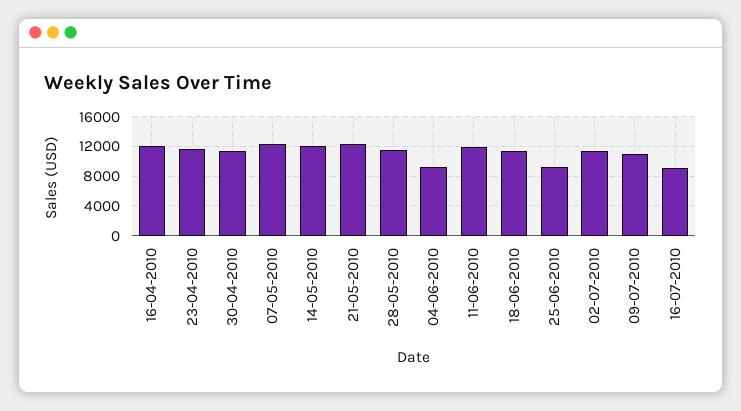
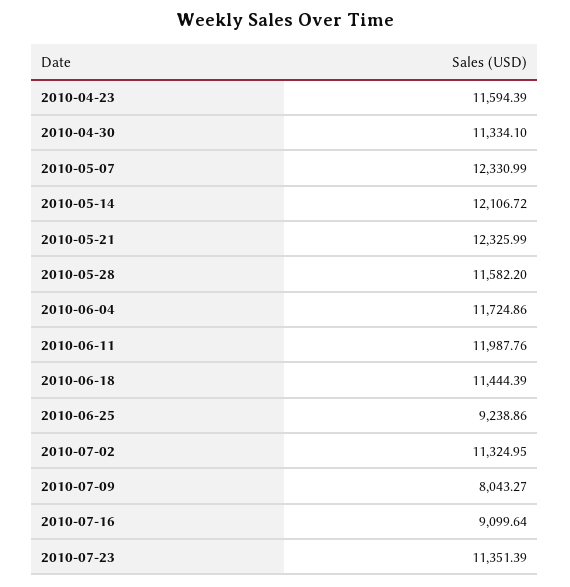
16-04-2010: 12000 -> none
04-06-2010: 9000 -> 11724.86
09-07-2010: 11000 -> 8043.27
2010-07-23: none -> 11351.39

